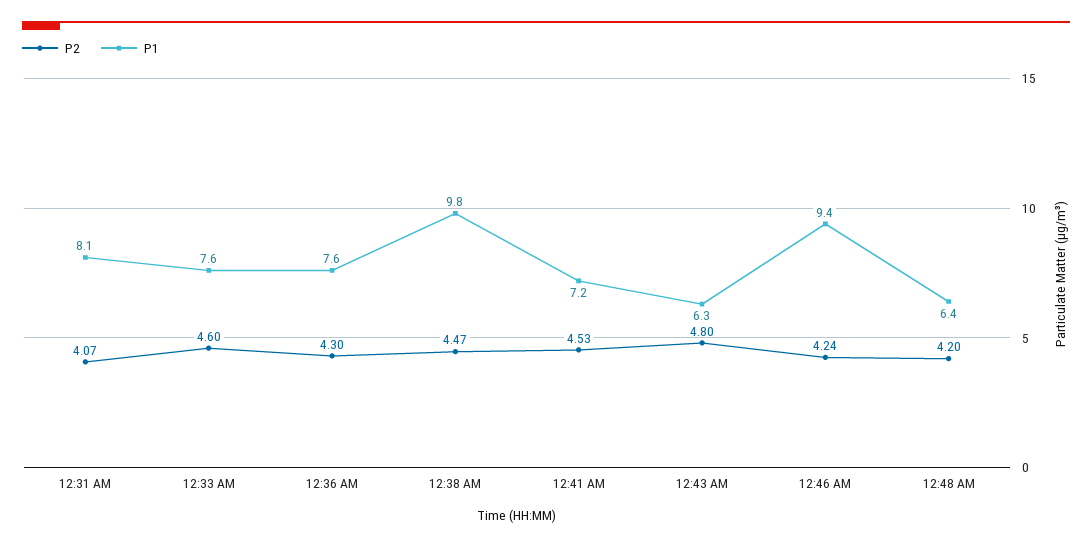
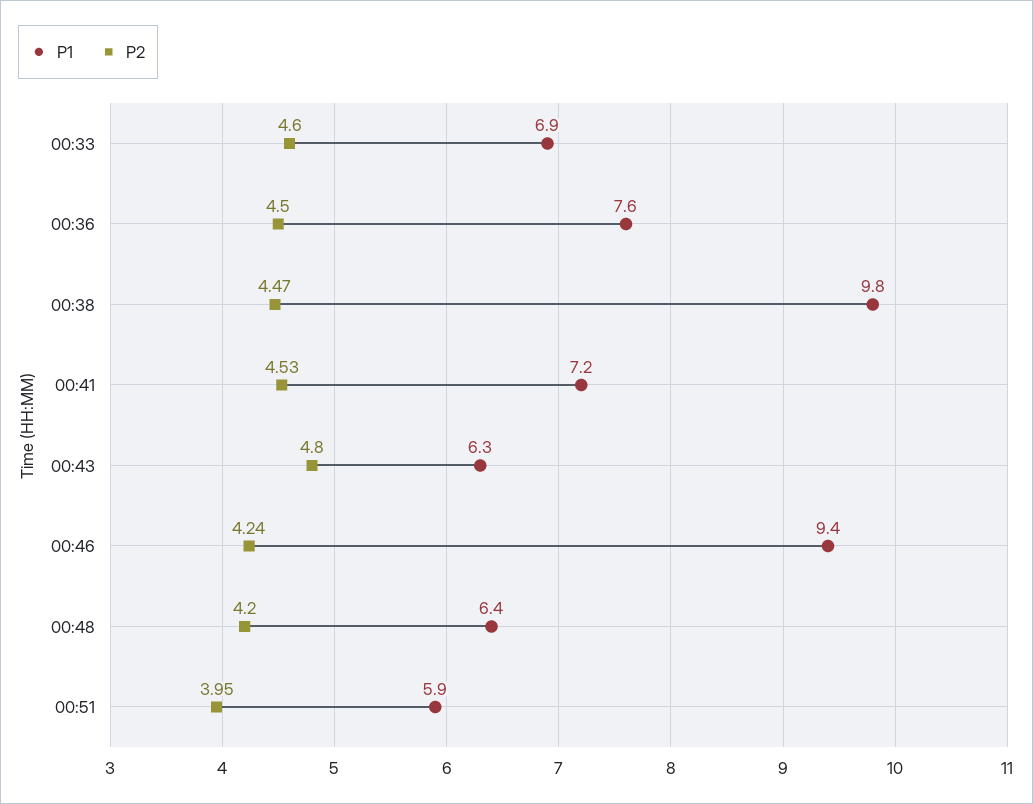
P2, 12:31 AM: 4.07 -> none
P1, 12:31 AM: 8.1 -> none
P1, 12:33 AM: 7.6 -> 6.9
P2, 12:36 AM: 4.3 -> 4.5
P1, 00:51: none -> 5.9
P2, 00:51: none -> 3.95

